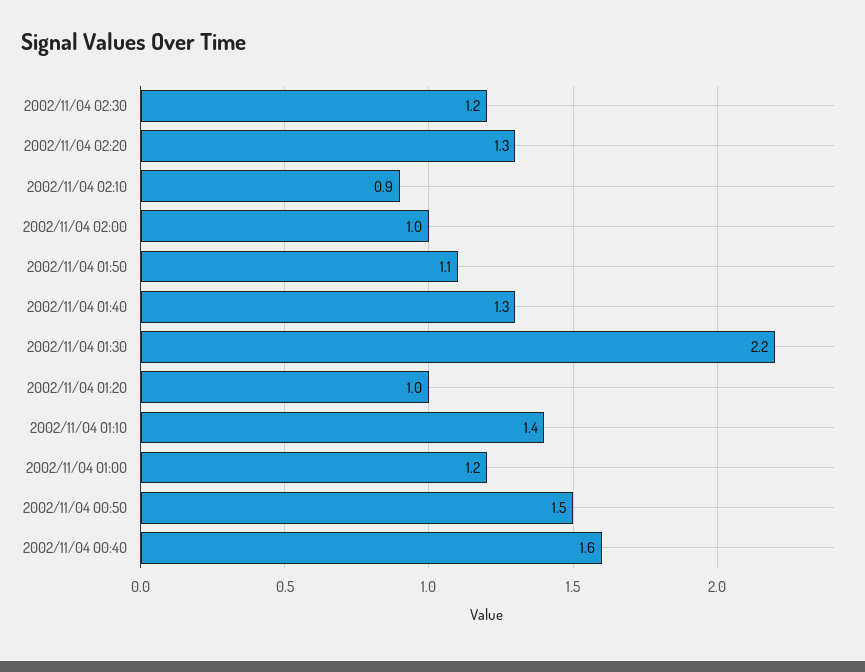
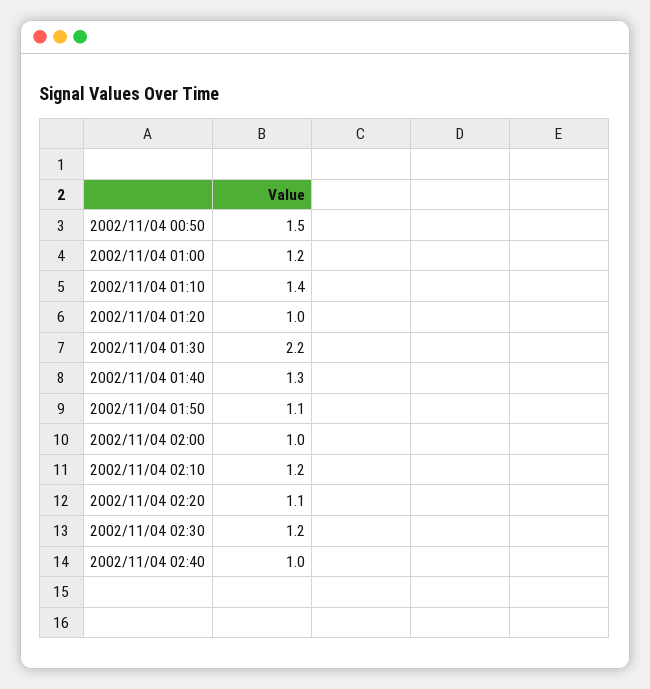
2002/11/04 02:20: 1.3 -> 1.1
2002/11/04 02:10: 0.9 -> 1.2
2002/11/04 00:40: 1.6 -> none
2002/11/04 02:40: none -> 1

